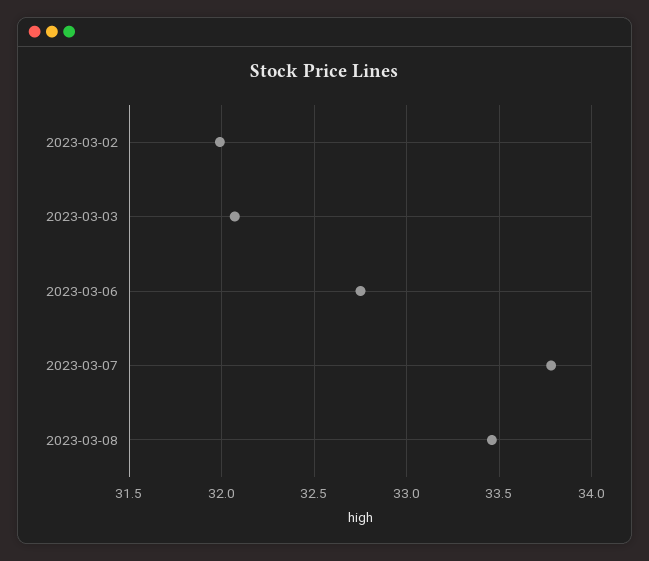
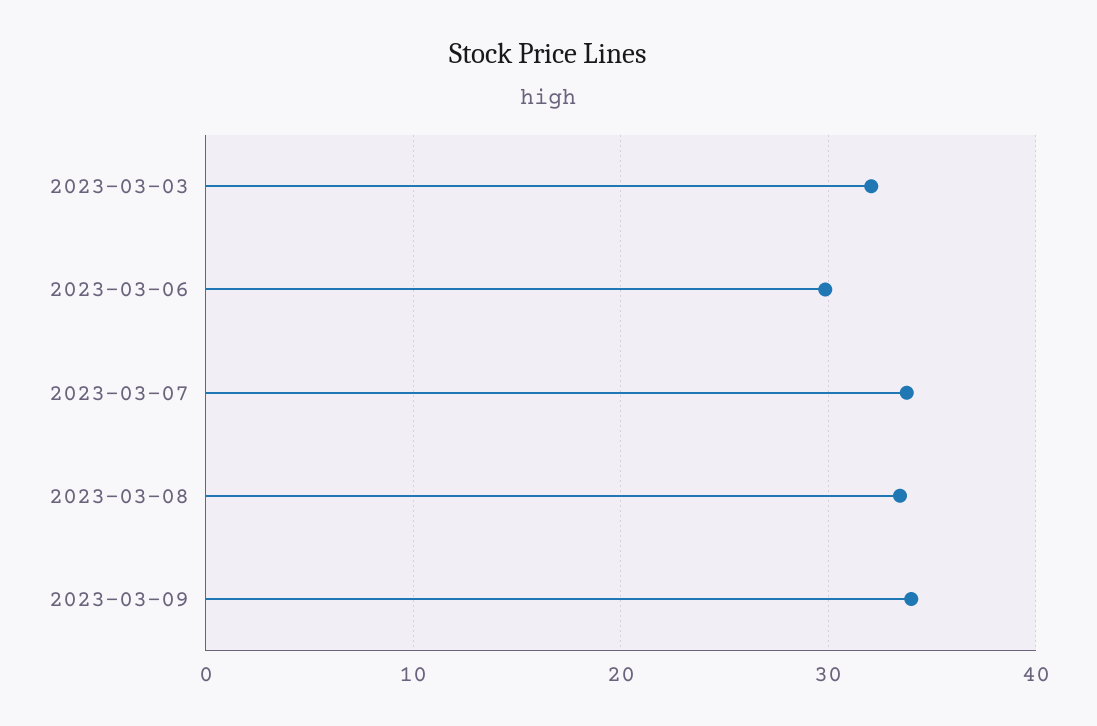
2023-03-02: 32 -> none
2023-03-06: 32.75 -> 30
2023-03-09: none -> 34

